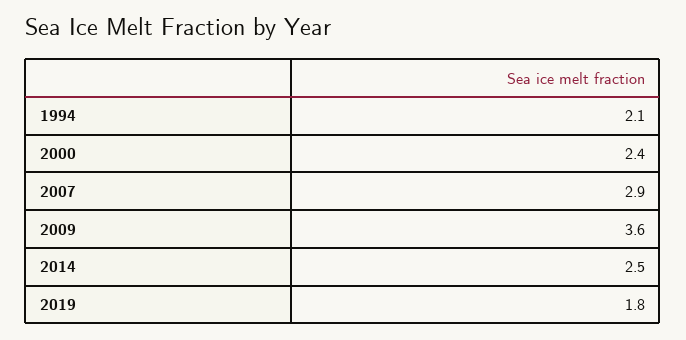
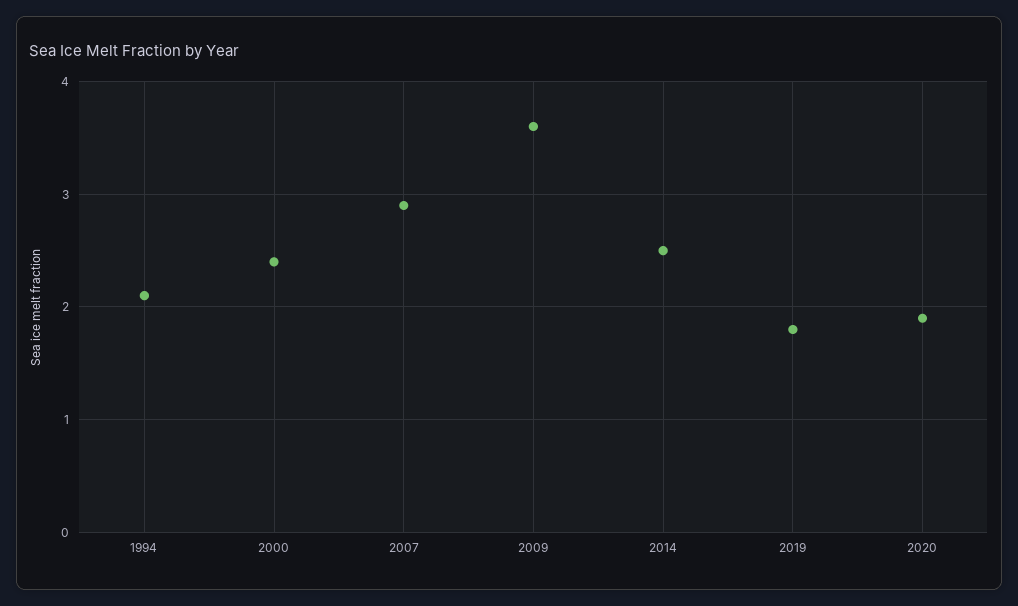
2020: none -> 1.9

